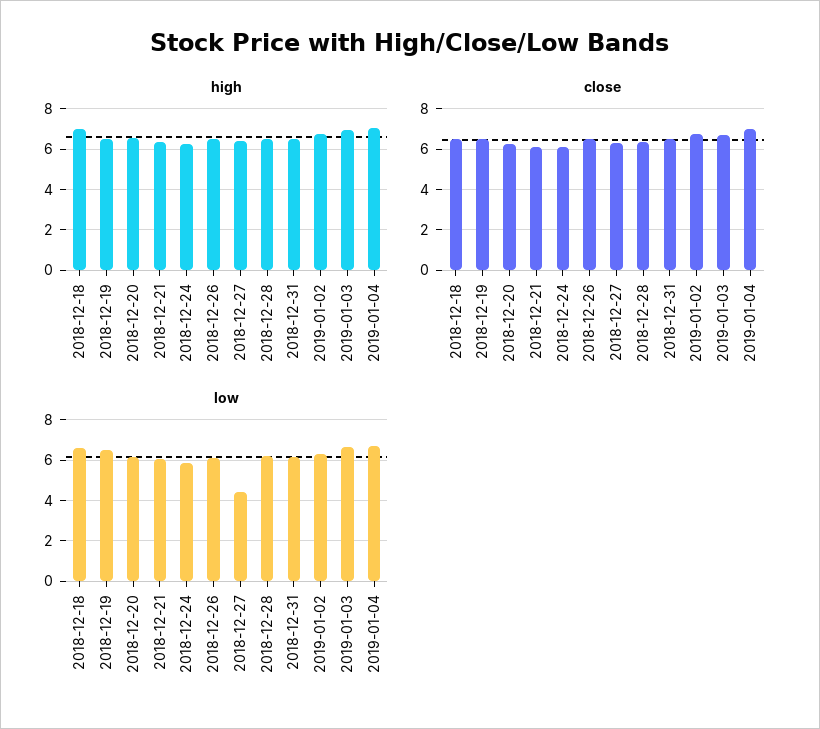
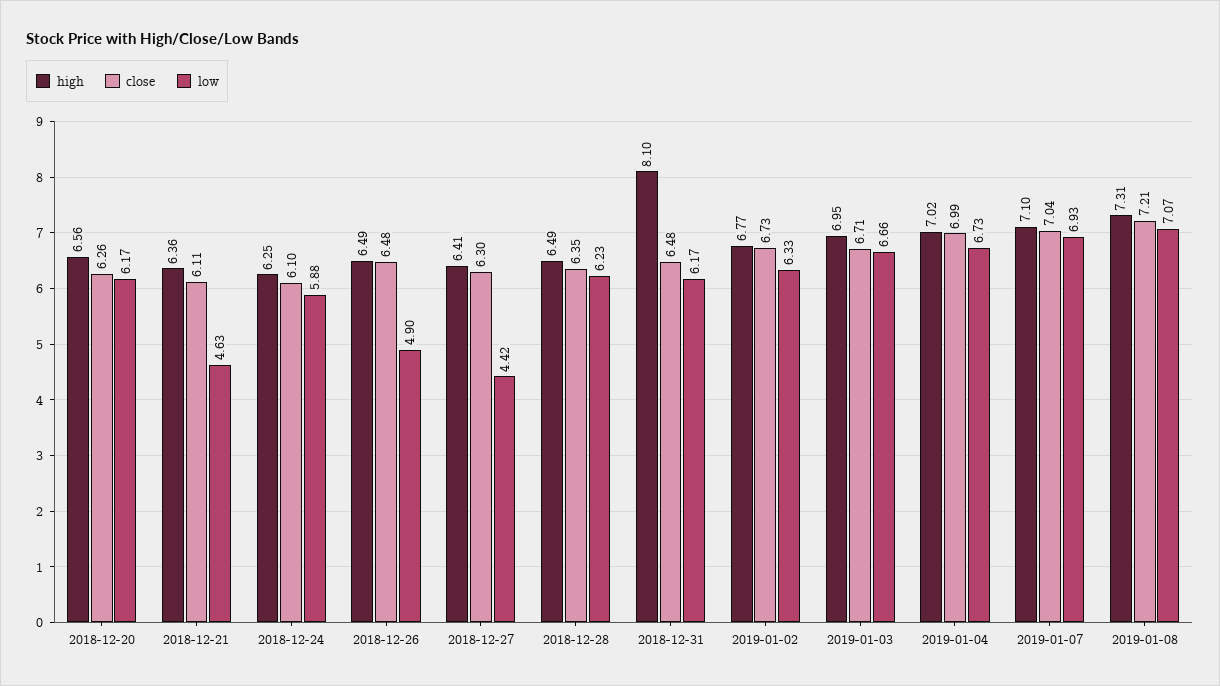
high, 2018-12-18: 7 -> none
high, 2018-12-19: 6.5 -> none
high, 2018-12-31: 6.5 -> 8.1
close, 2018-12-18: 6.5 -> none
close, 2018-12-19: 6.5 -> none
low, 2018-12-18: 6.5 -> none
low, 2018-12-19: 6.5 -> none
low, 2018-12-21: 6 -> 4.63
low, 2018-12-26: 6 -> 4.9
high, 2019-01-07: none -> 7.1
close, 2019-01-07: none -> 7.04
low, 2019-01-07: none -> 6.93
high, 2019-01-08: none -> 7.31
close, 2019-01-08: none -> 7.21
low, 2019-01-08: none -> 7.07

